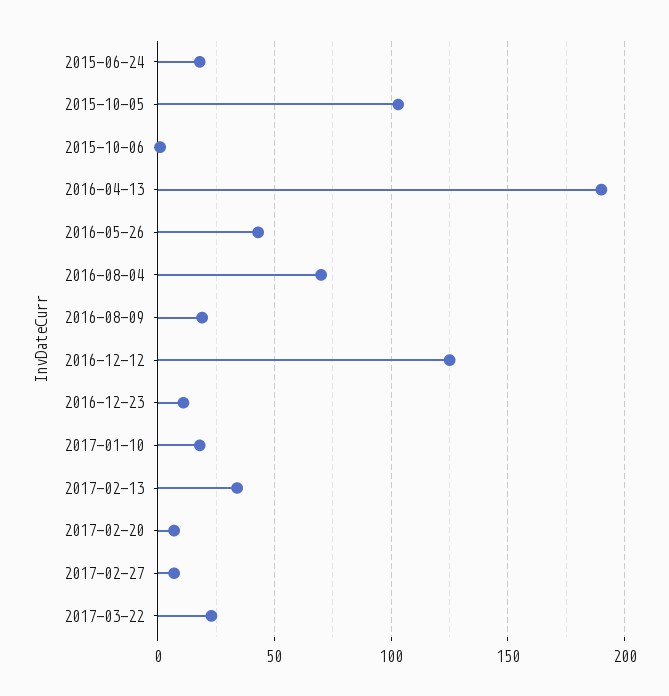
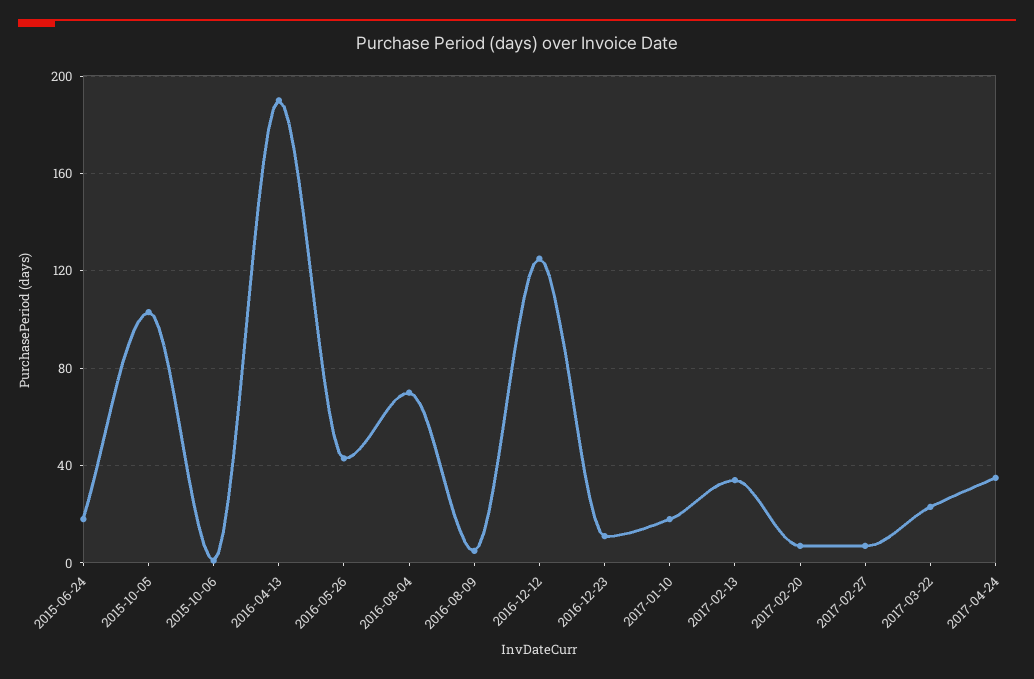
2016-08-09: 20 -> 5
2017-04-24: none -> 35

